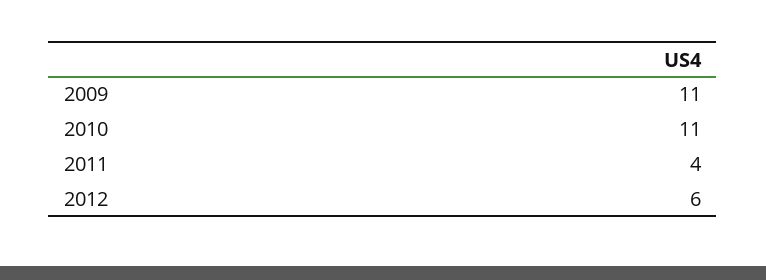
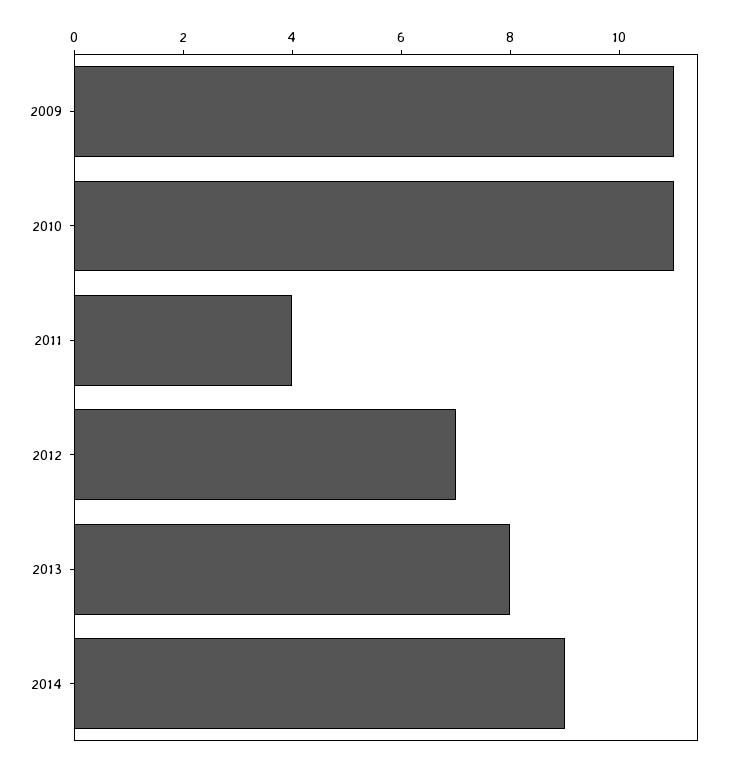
2012: 6 -> 7
2013: none -> 8
2014: none -> 9

